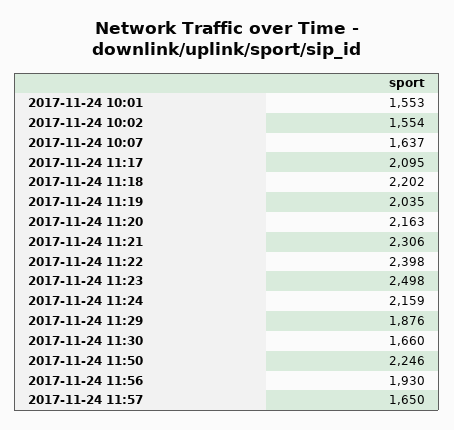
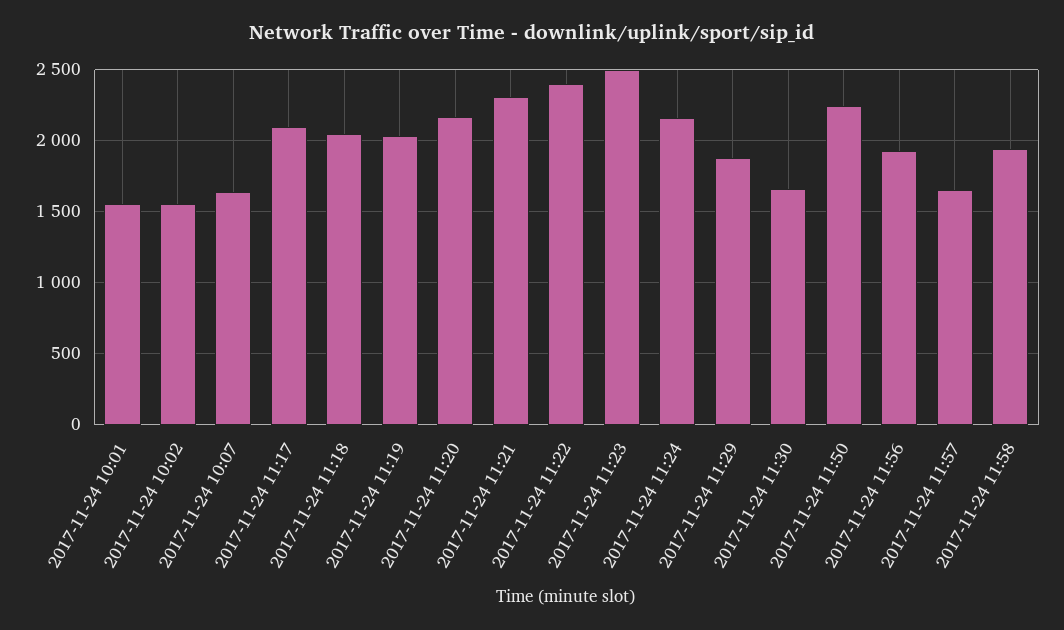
2017-11-24 11:18: 2202 -> 2050
2017-11-24 11:58: none -> 1950

